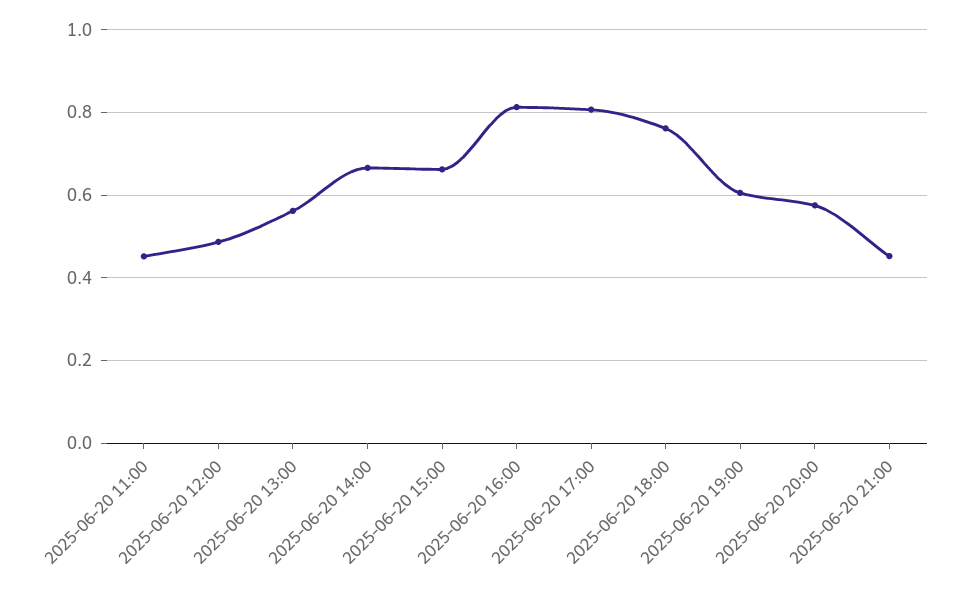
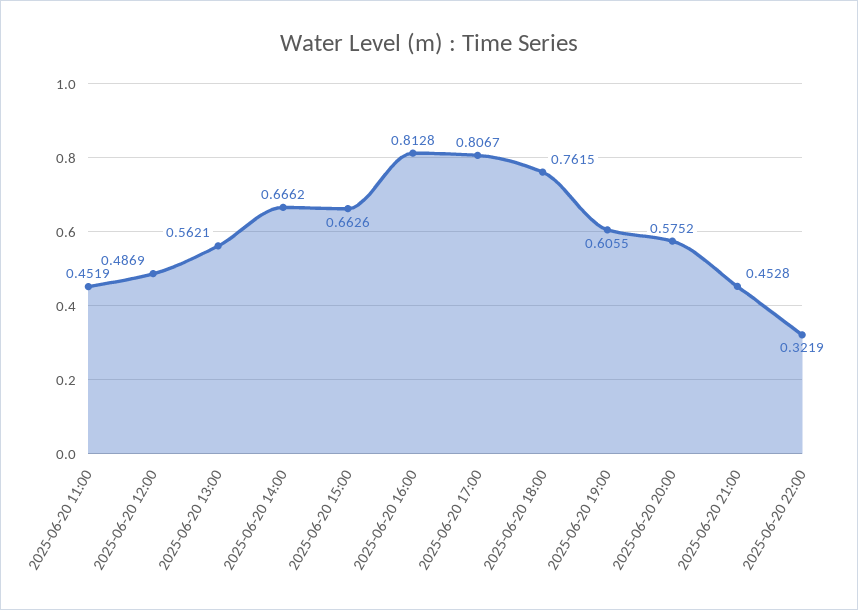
2025-06-20 22:00: none -> 0.3219

